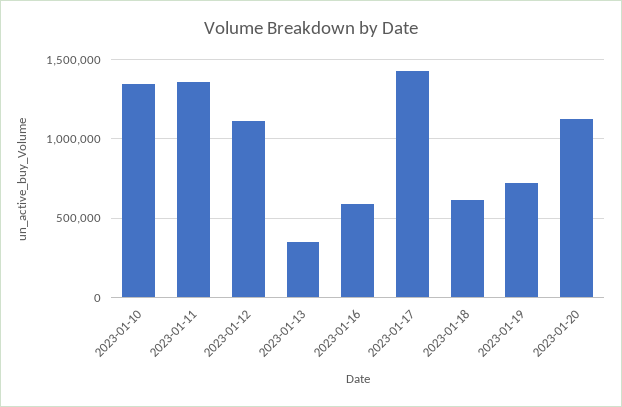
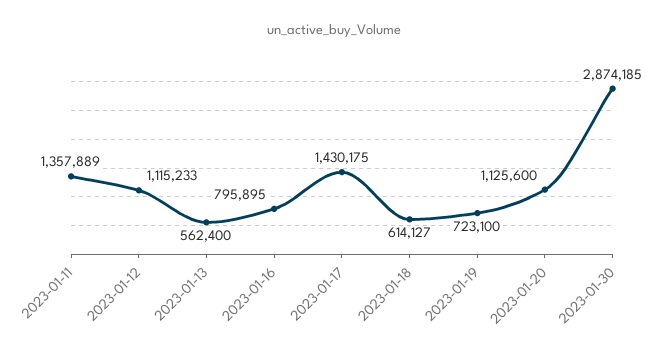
2023-01-10: 1350000 -> none
2023-01-13: 350000 -> 562400
2023-01-16: 600000 -> 795895
2023-01-30: none -> 2874185

